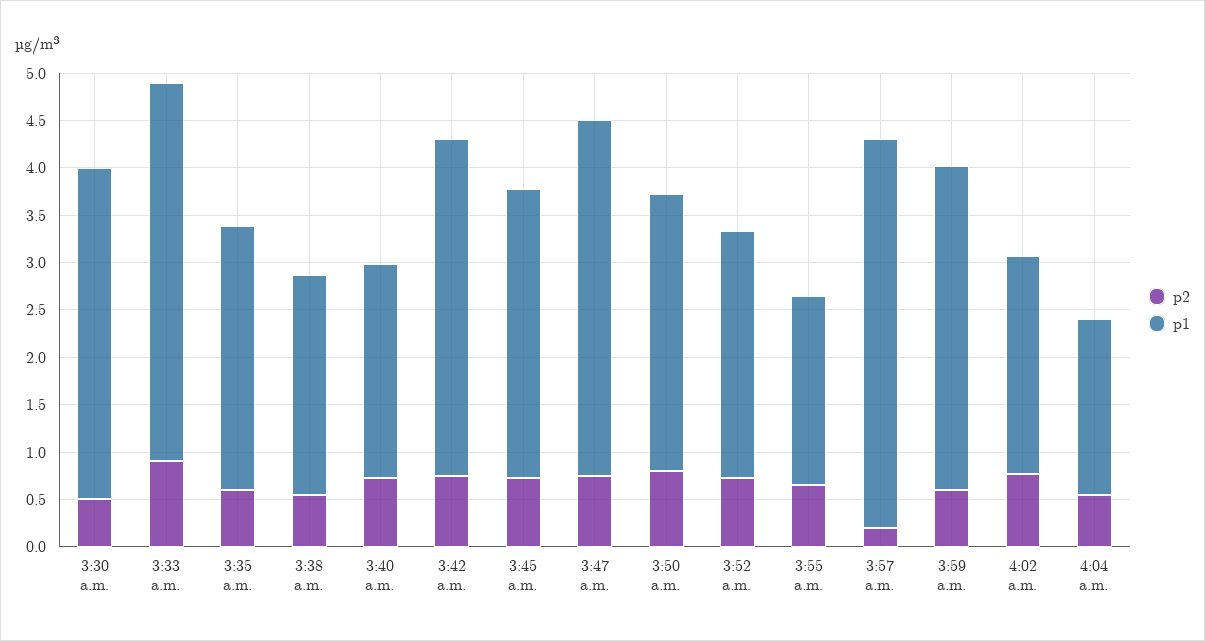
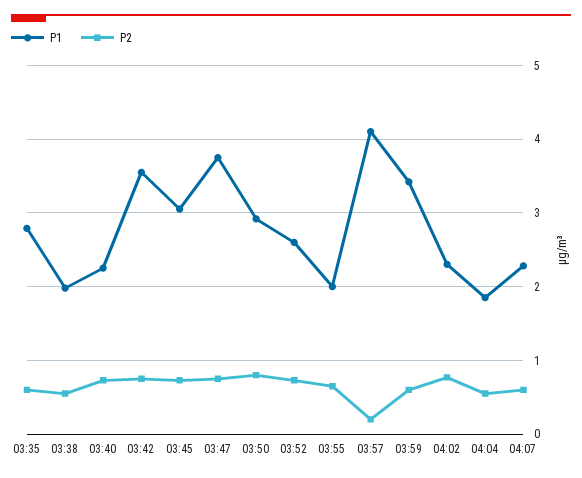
p2, 3:30 a.m.: 0.5 -> none
p1, 3:30 a.m.: 3.5 -> none
p2, 3:33 a.m.: 0.9 -> none
p1, 3:33 a.m.: 4 -> none
p1, 3:38 a.m.: 2.3 -> 2
p1, 04:07: none -> 2.3
p2, 04:07: none -> 0.6

